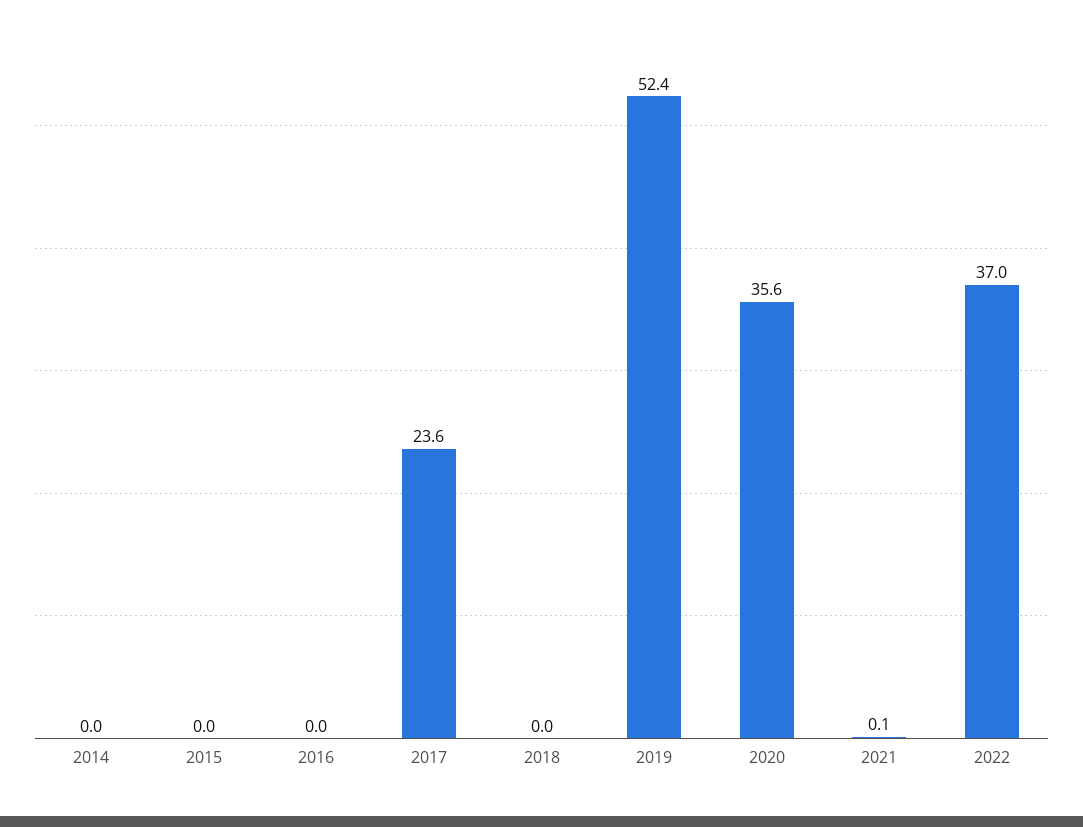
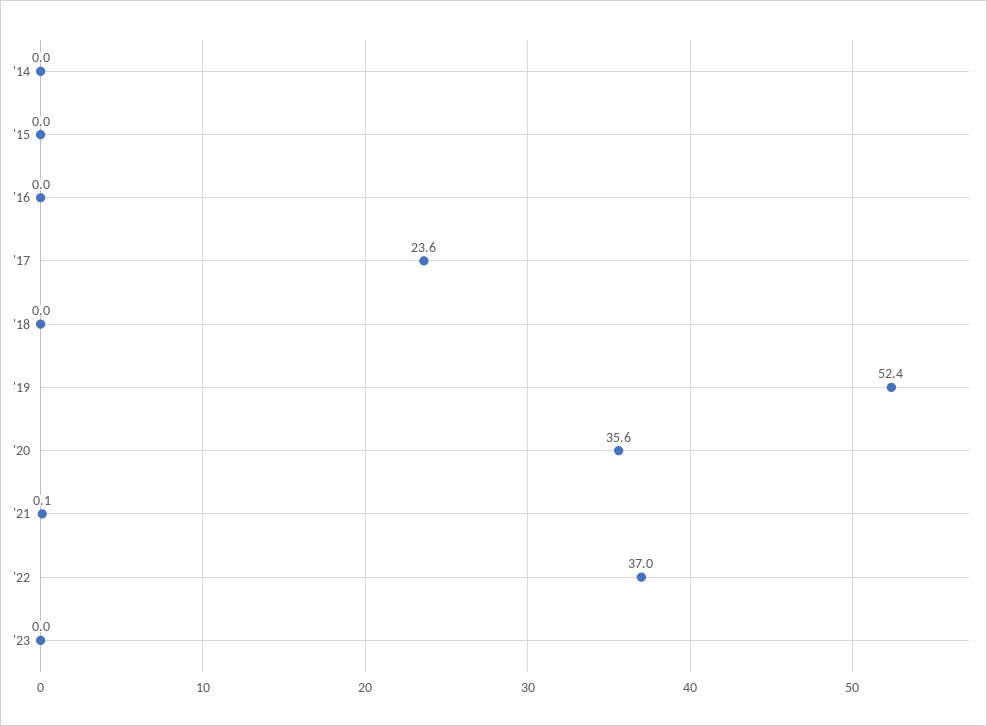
'23: none -> 0

